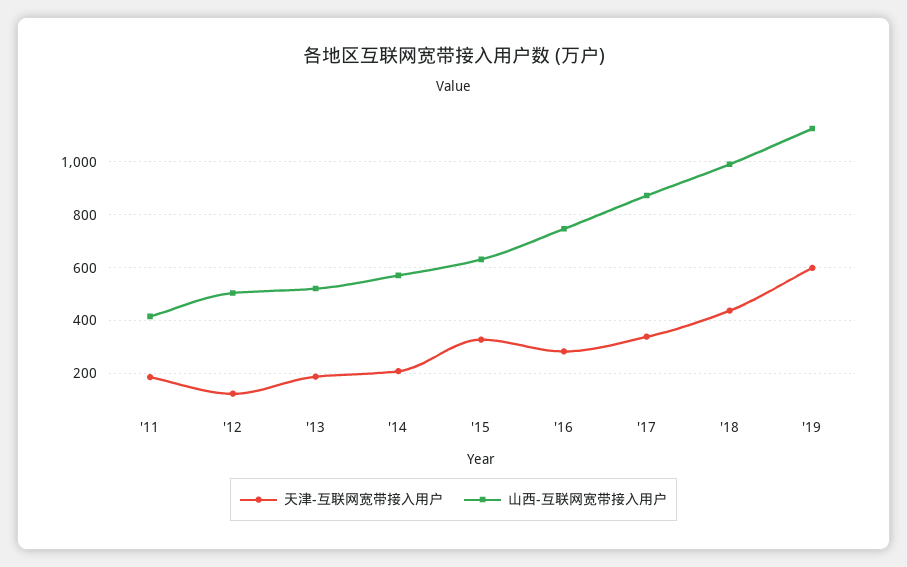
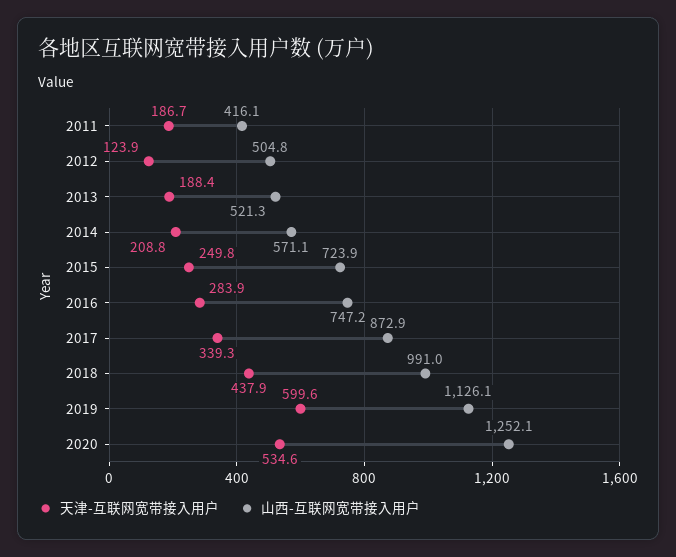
天津-互联网宽带接入用户, '15: 325 -> 249.8
山西-互联网宽带接入用户, '15: 625 -> 723.9
天津-互联网宽带接入用户, 2020: none -> 534.6
山西-互联网宽带接入用户, 2020: none -> 1252.1

